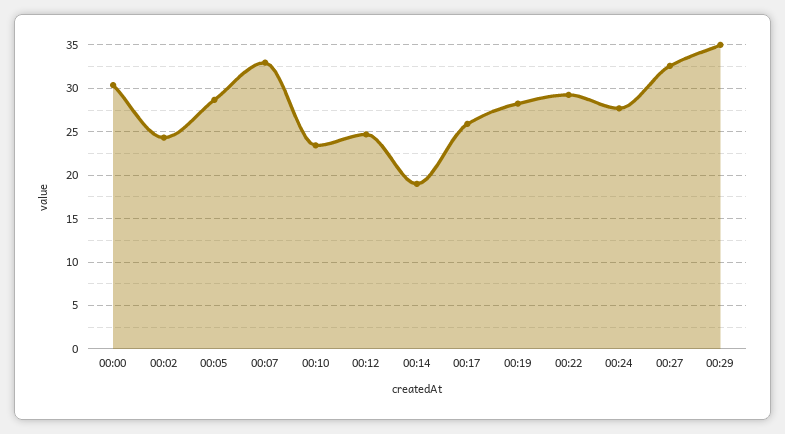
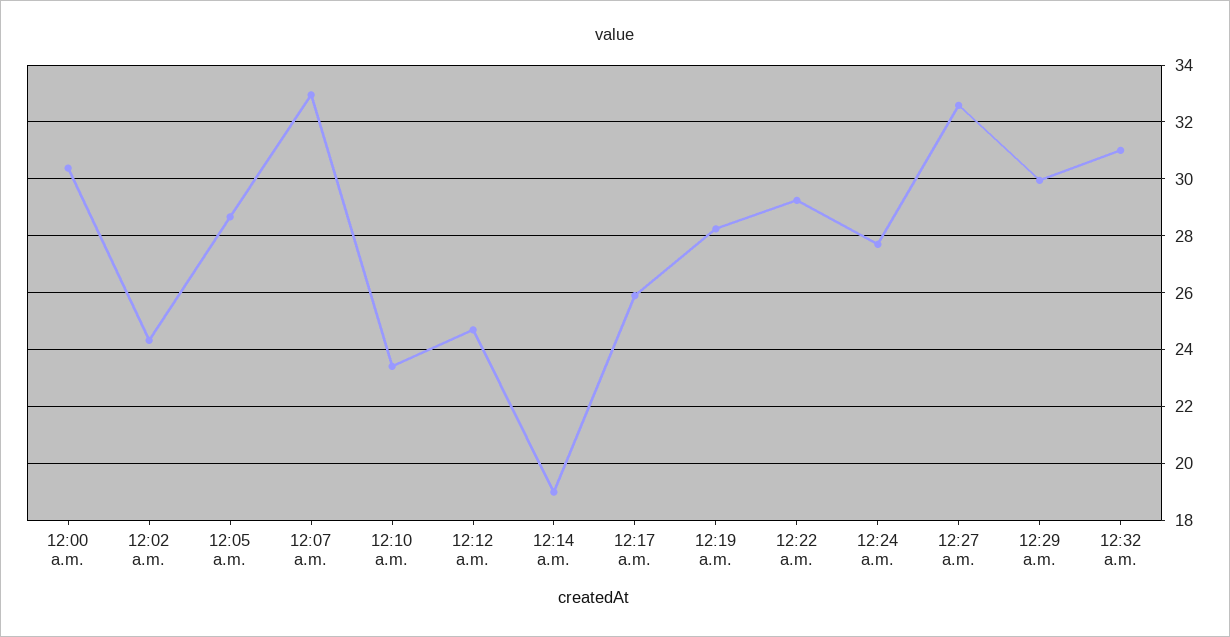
00:29: 35 -> 30
12:32 a.m.: none -> 31

